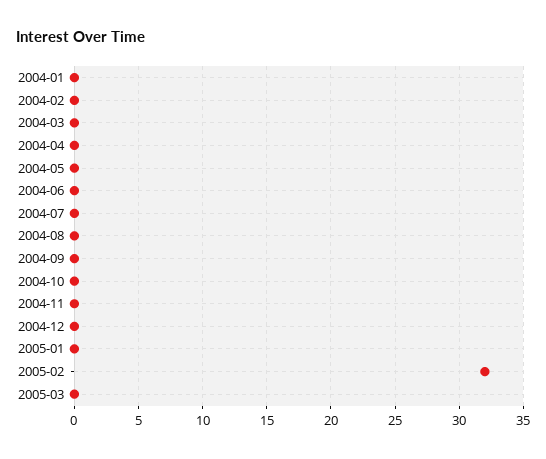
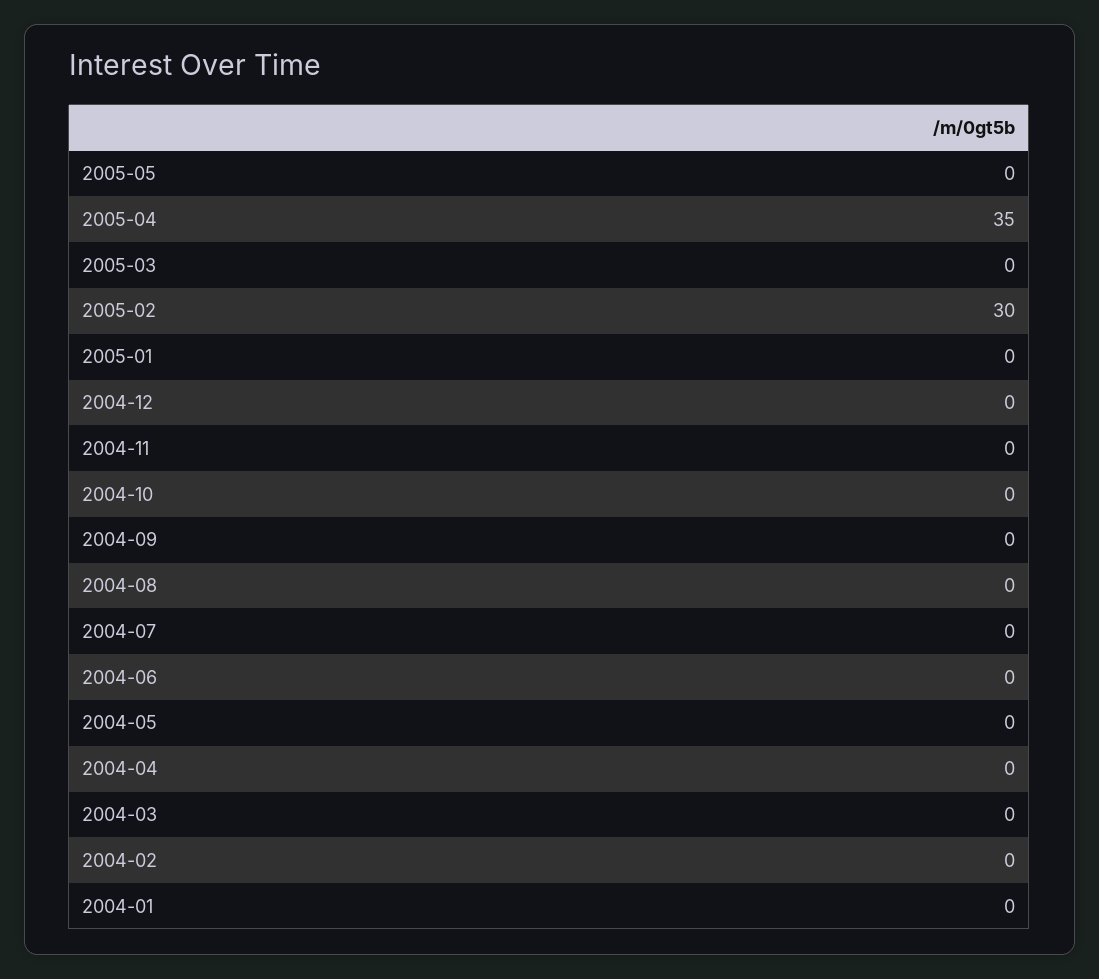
2005-02: 32 -> 30
2005-05: none -> 0
2005-04: none -> 35

